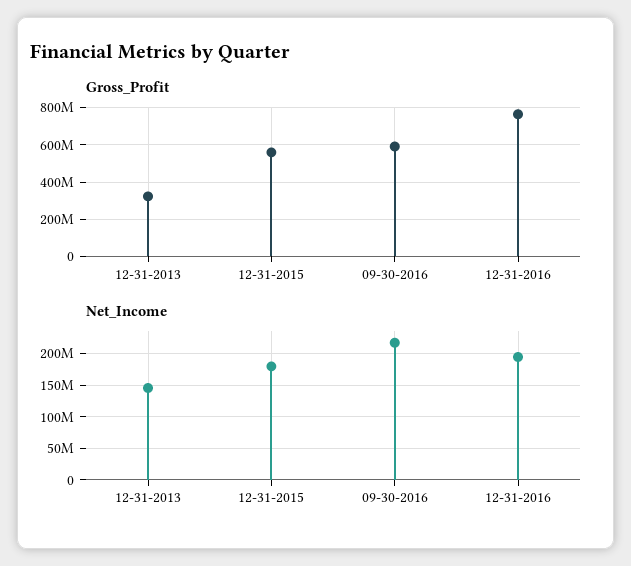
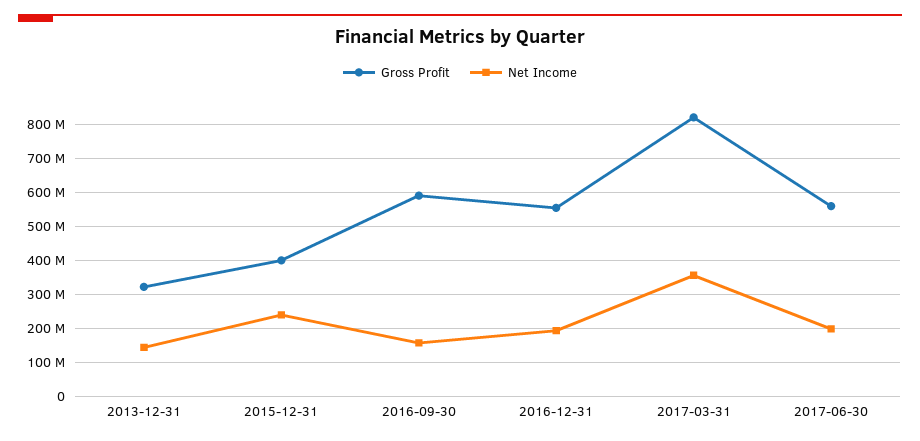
Gross_Profit, 12-31-2015: 550000000 -> 400000000
Gross_Profit, 12-31-2016: 750000000 -> 560000000
Net_Income, 12-31-2015: 180000000 -> 240000000
Net_Income, 09-30-2016: 220000000 -> 160000000
Gross_Profit, 2017-03-31: none -> 820000000
Net_Income, 2017-03-31: none -> 360000000
Gross_Profit, 2017-06-30: none -> 560000000
Net_Income, 2017-06-30: none -> 200000000

